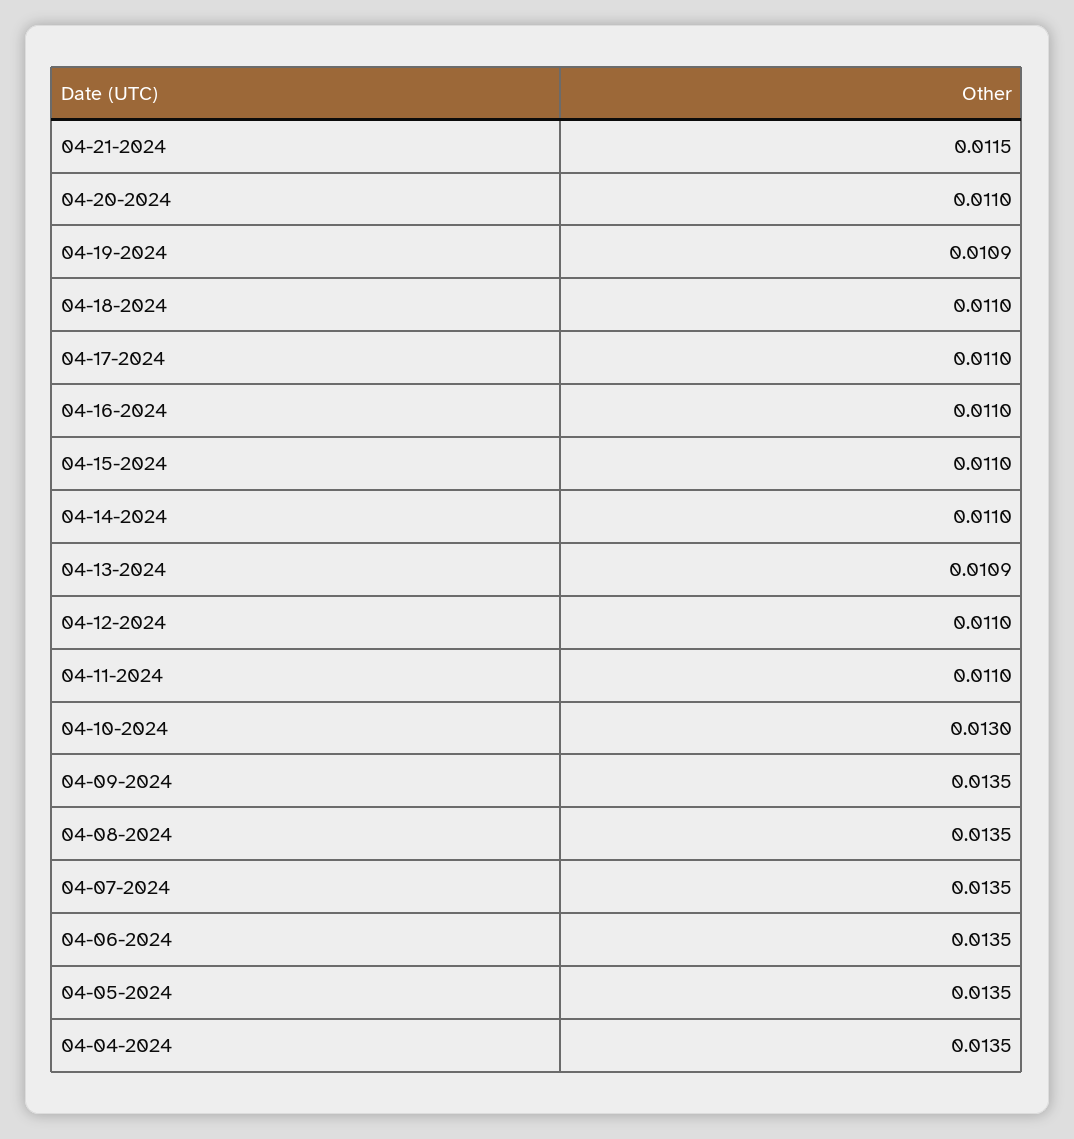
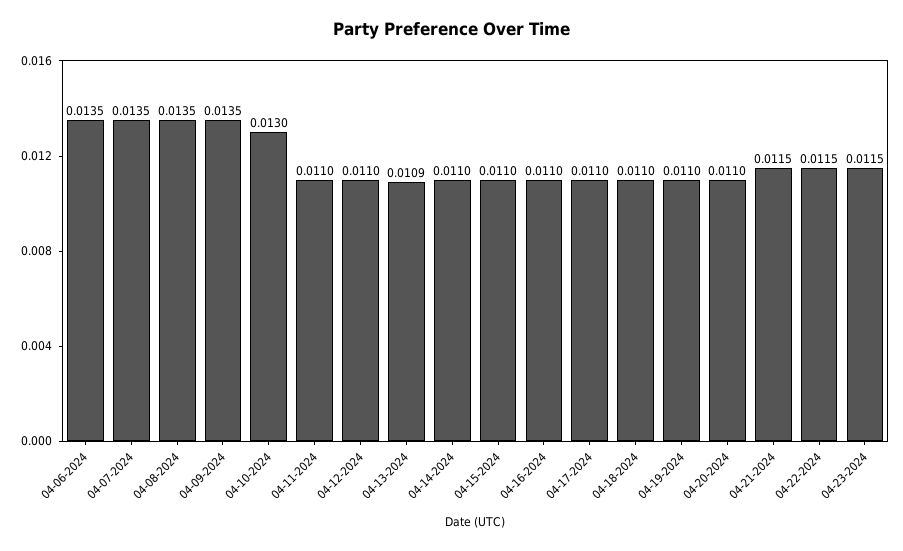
04-19-2024: 0.0109 -> 0.011
04-05-2024: 0.0135 -> none
04-04-2024: 0.0135 -> none
04-22-2024: none -> 0.0115
04-23-2024: none -> 0.0115

